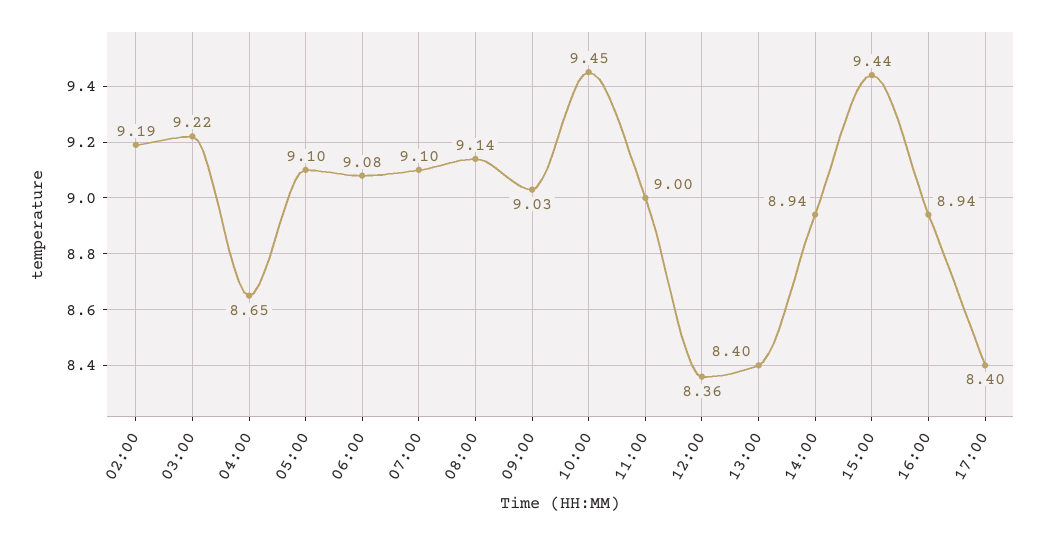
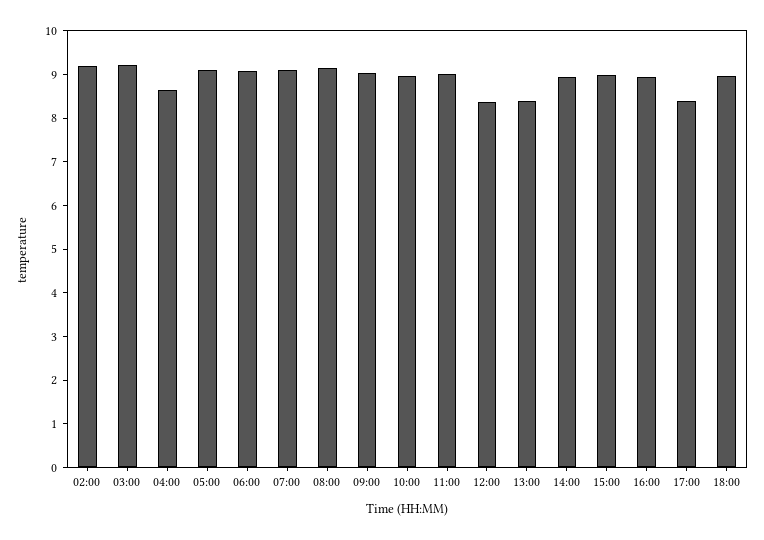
10:00: 9.45 -> 9
15:00: 9.44 -> 9
18:00: none -> 9

